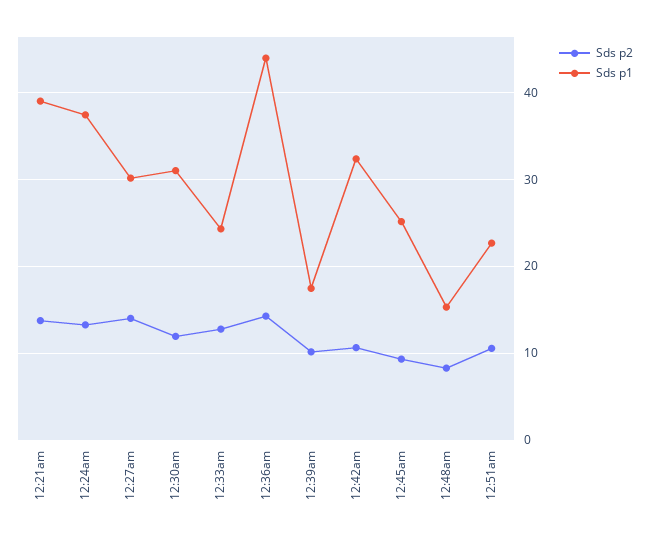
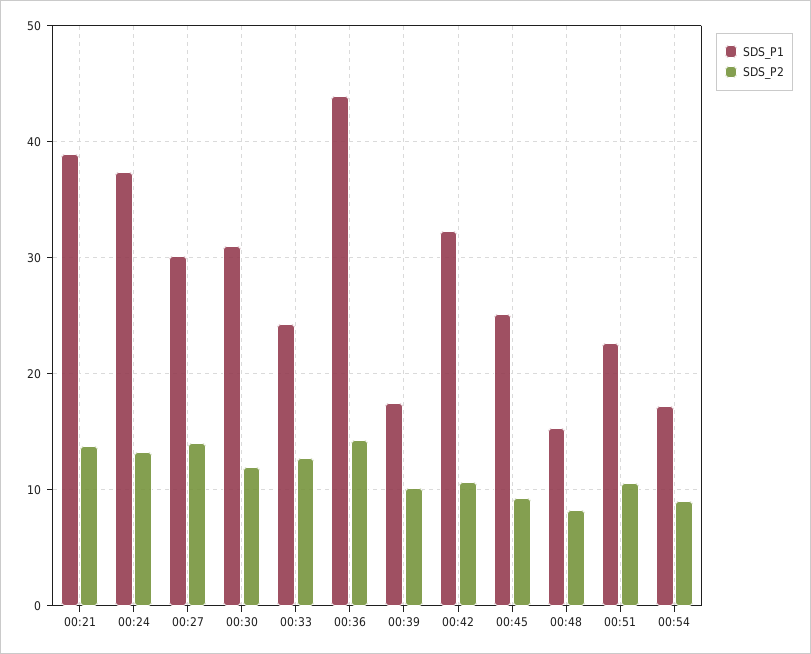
Sds p1, 00:54: none -> 17
Sds p2, 00:54: none -> 9

